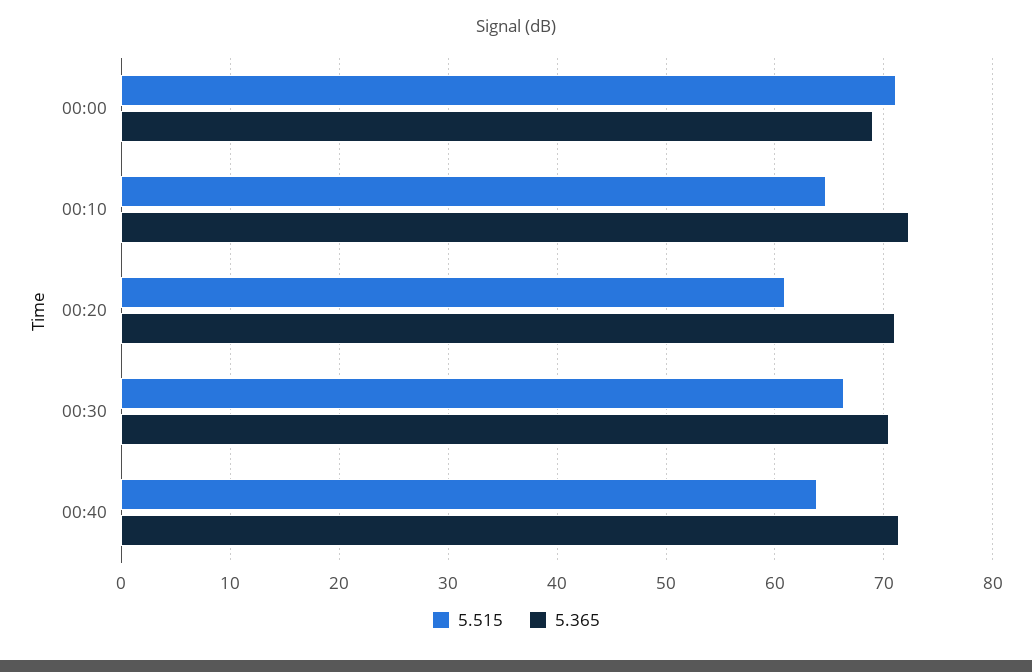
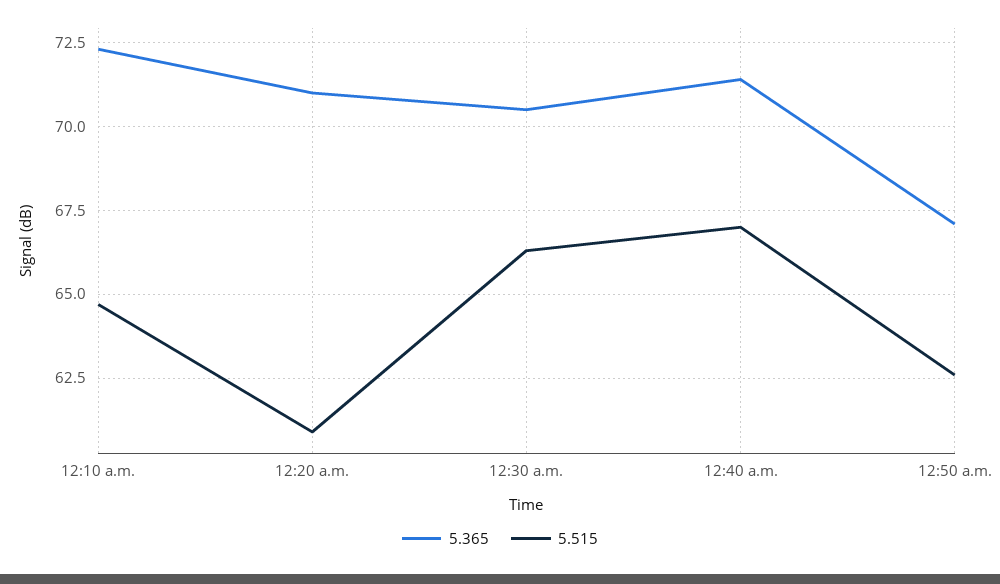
5.515, 00:00: 71 -> none
5.365, 00:00: 69 -> none
5.515, 00:40: 64 -> 67
5.365, 12:50 a.m.: none -> 67
5.515, 12:50 a.m.: none -> 62.5

